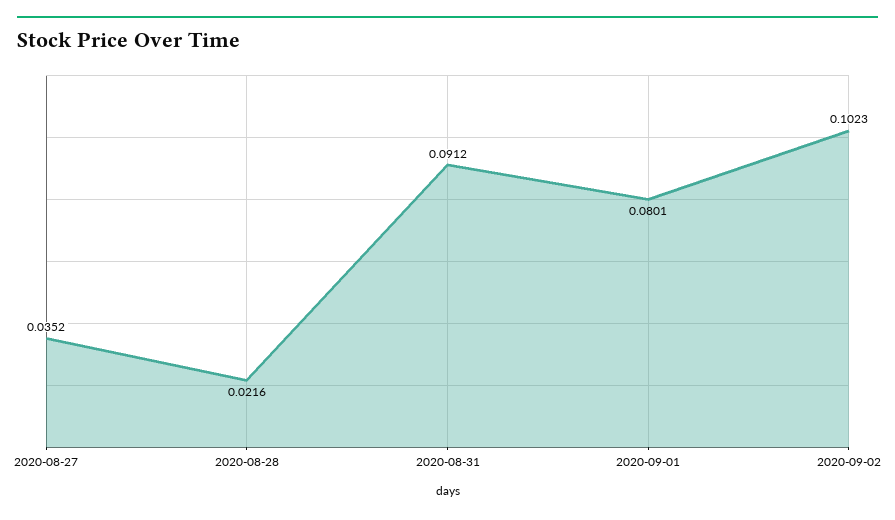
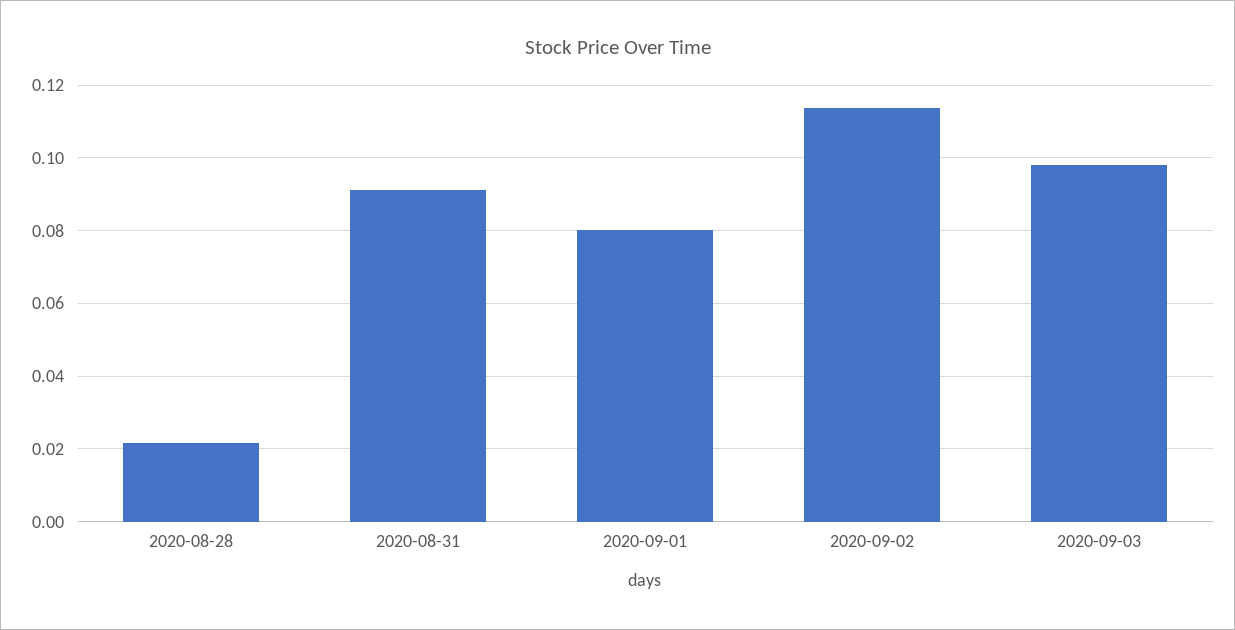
2020-08-27: 0.0352 -> none
2020-09-02: 0.1023 -> 0.114
2020-09-03: none -> 0.098

